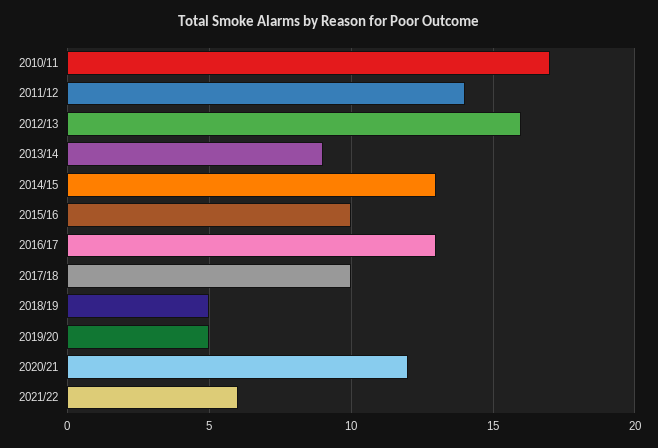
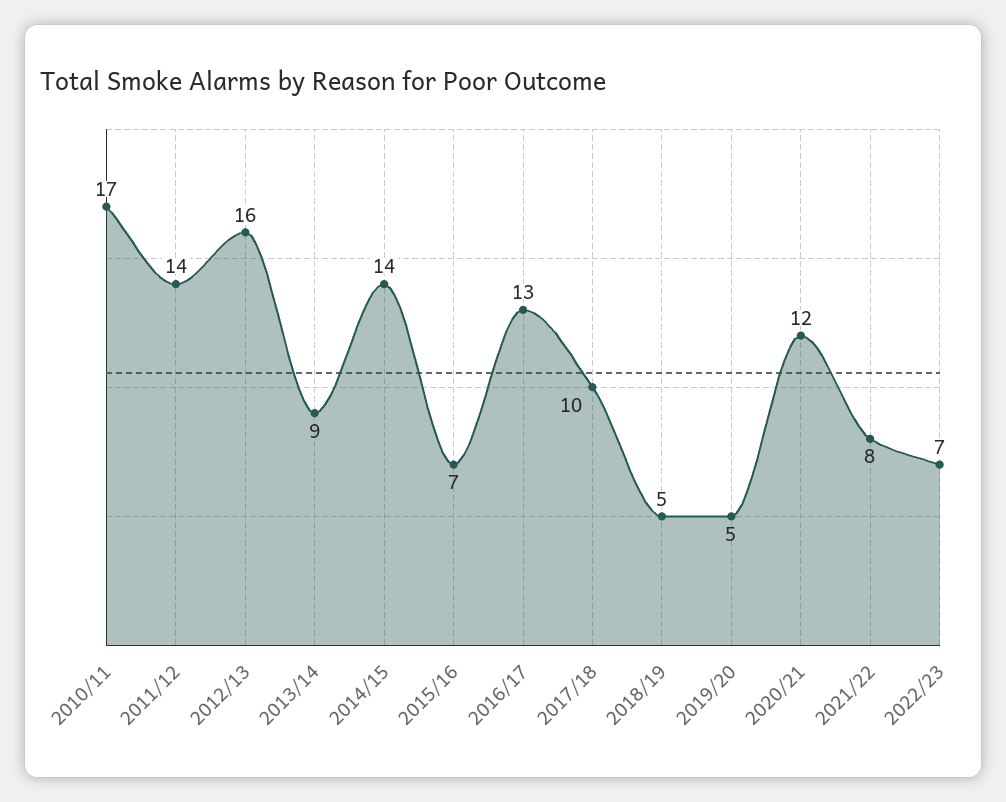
2014/15: 13 -> 14
2015/16: 10 -> 7
2021/22: 6 -> 8
2022/23: none -> 7

